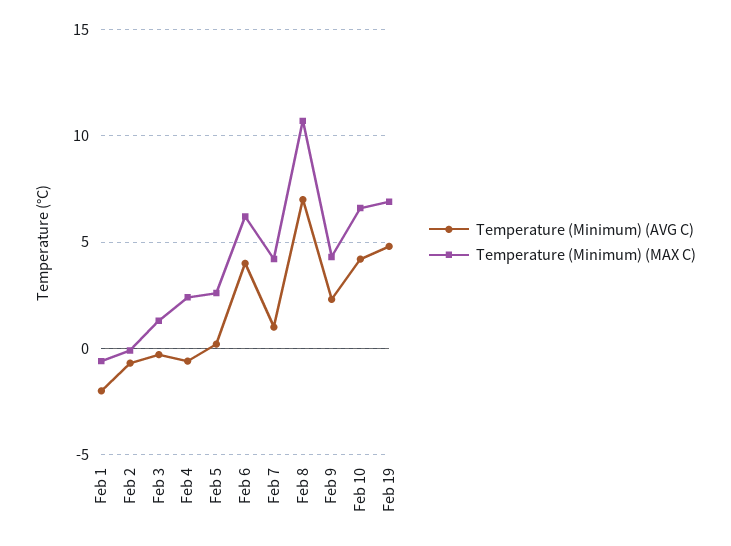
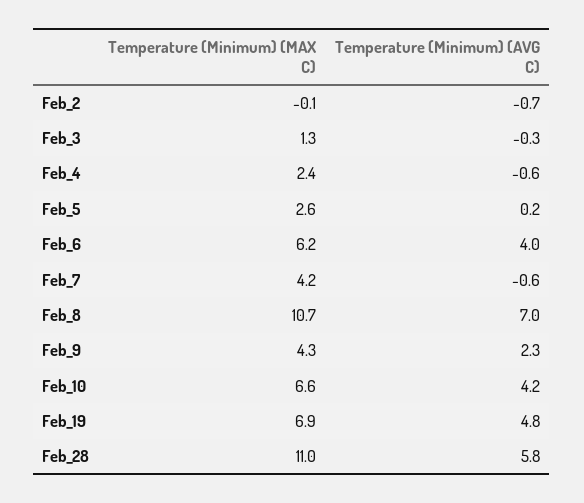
Temperature (Minimum) (AVG C), Feb 1: -2 -> none
Temperature (Minimum) (MAX C), Feb 1: -0.5 -> none
Temperature (Minimum) (AVG C), Feb 7: 1 -> -0.6
Temperature (Minimum) (MAX C), Feb_28: none -> 11
Temperature (Minimum) (AVG C), Feb_28: none -> 5.8

